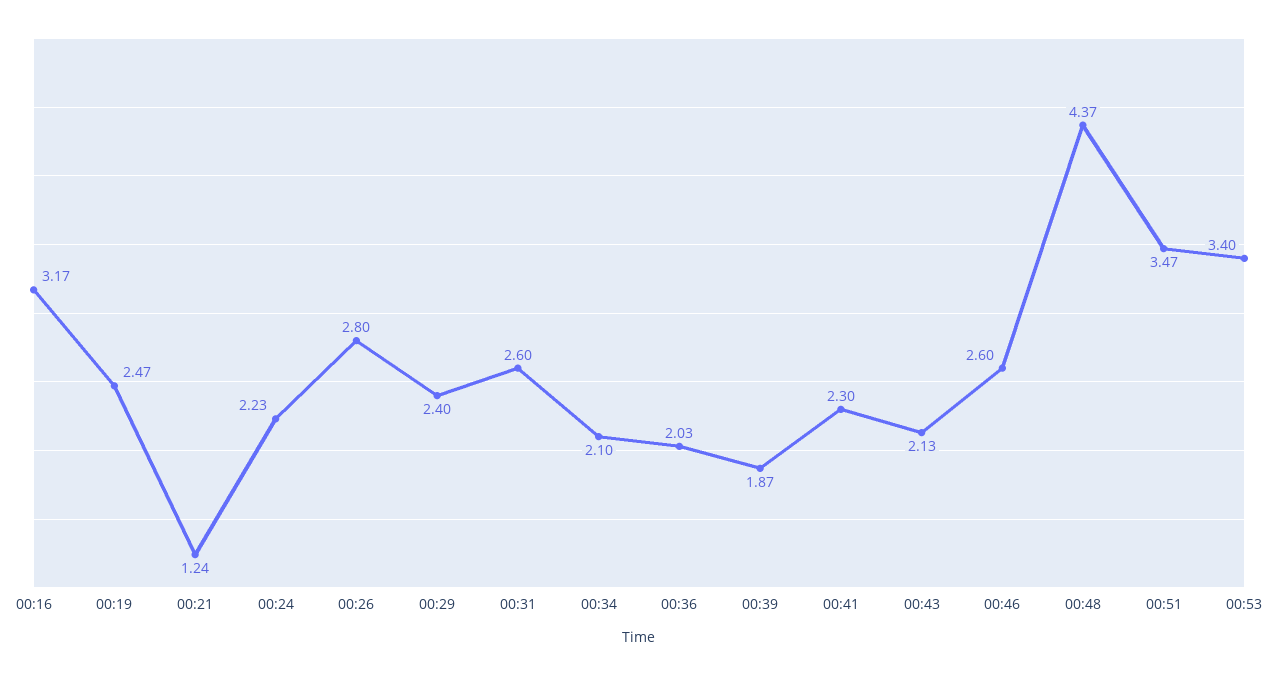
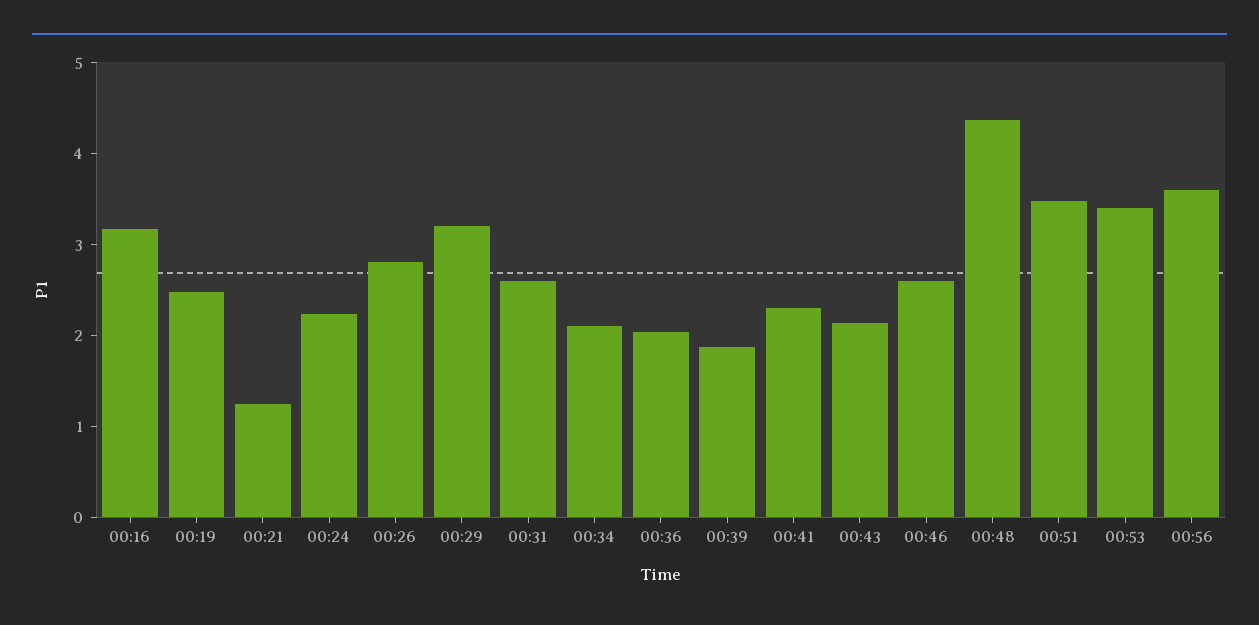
00:29: 2.4 -> 3.2
00:56: none -> 3.6

